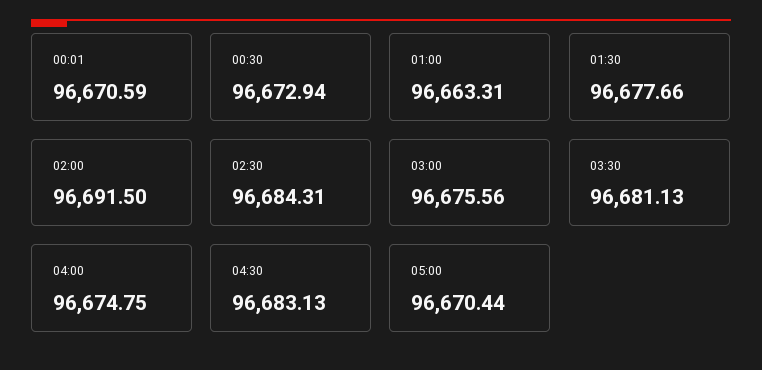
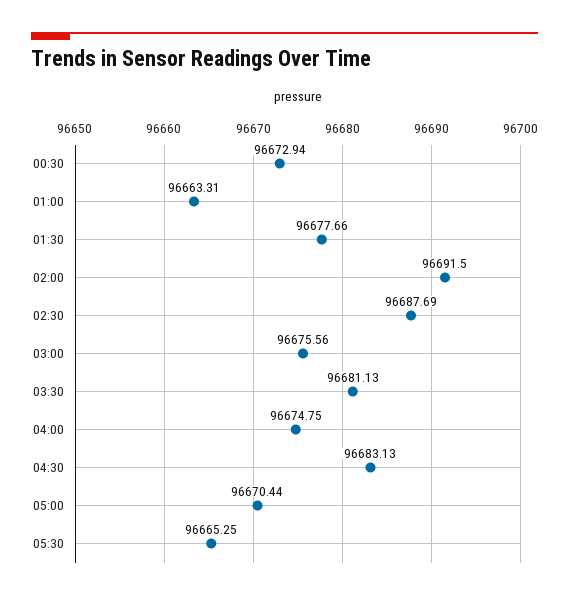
00:01: 96670.59 -> none
02:30: 96684.31 -> 96687.69
05:30: none -> 96665.25

